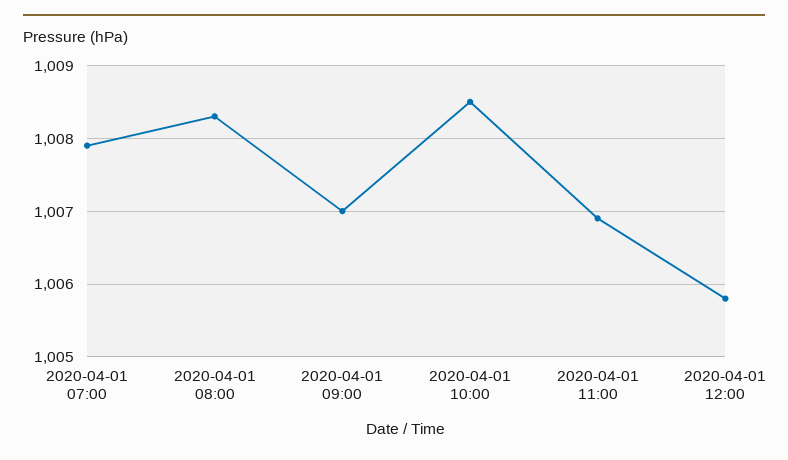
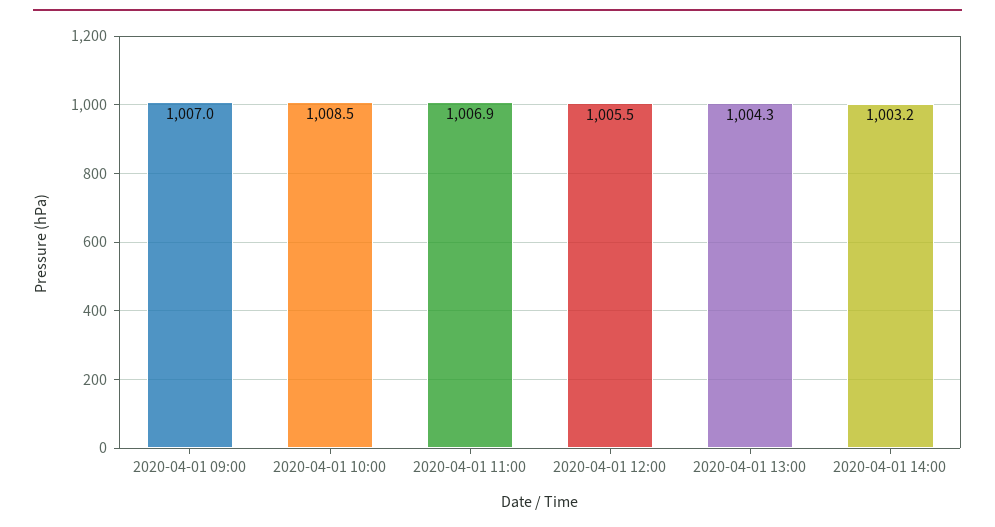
2020-04-01 07:00: 1007.9 -> none
2020-04-01 08:00: 1008.3 -> none
2020-04-01 12:00: 1005.8 -> 1005.5
2020-04-01 13:00: none -> 1004.3
2020-04-01 14:00: none -> 1003.2

